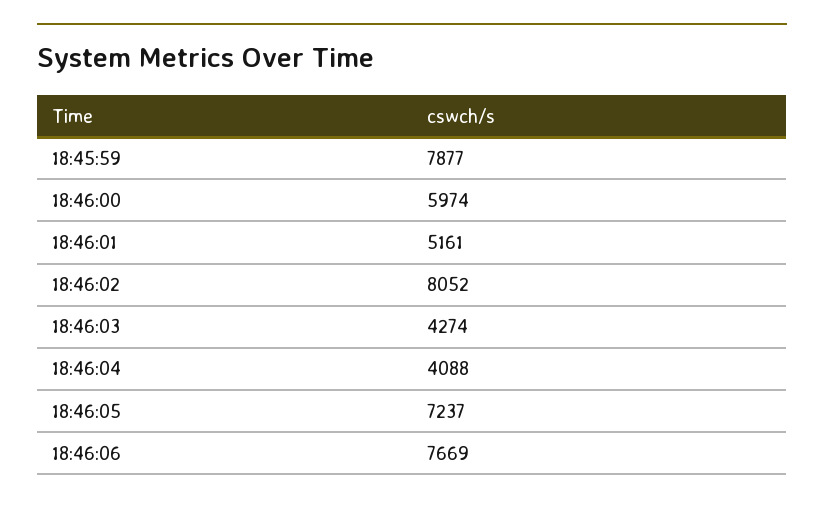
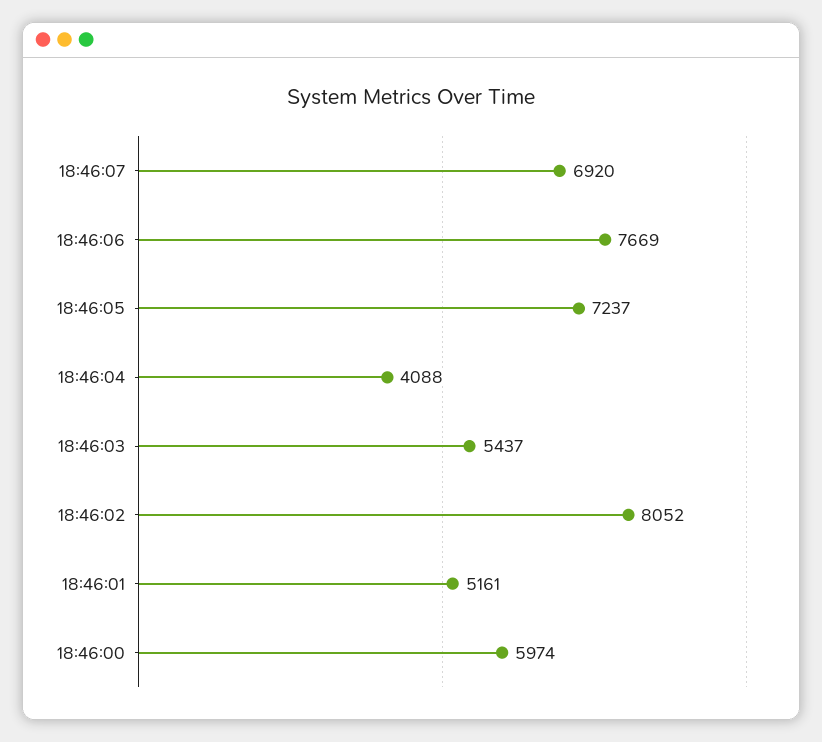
18:45:59: 7877 -> none
18:46:03: 4274 -> 5437
18:46:07: none -> 6920

